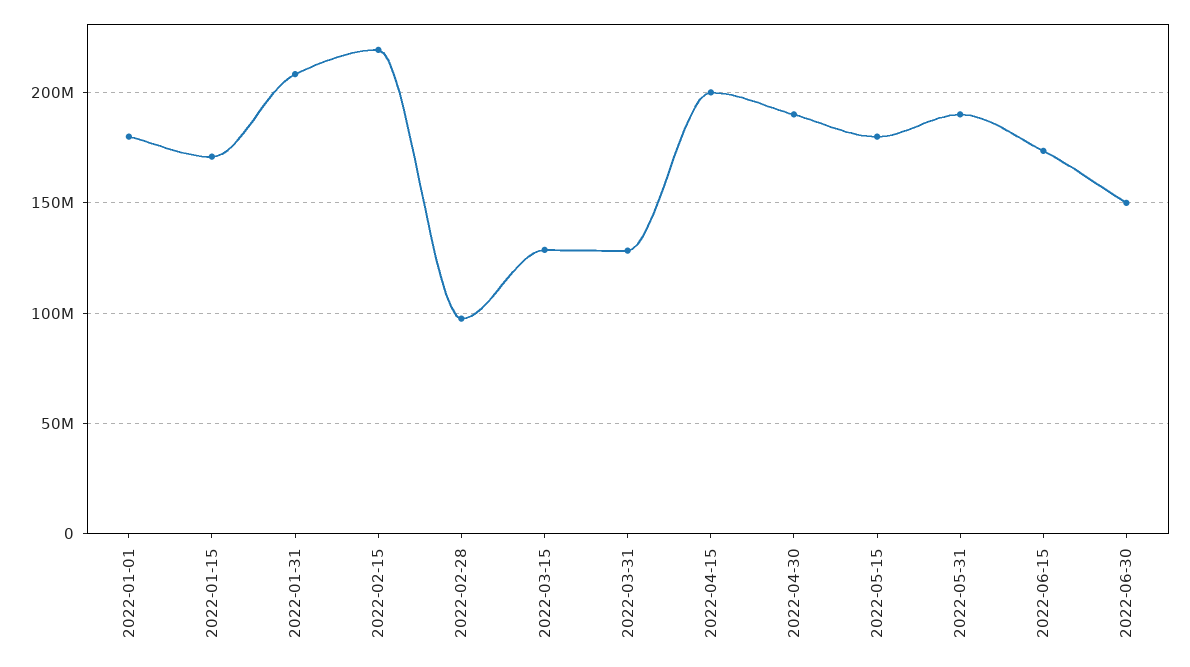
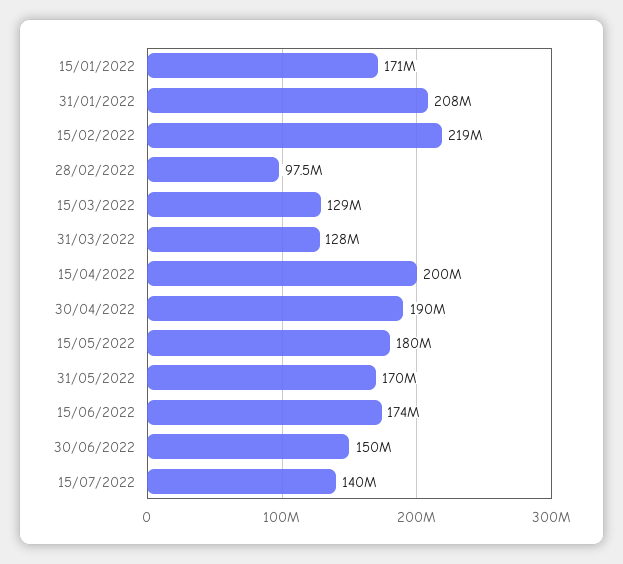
2022-01-01: 180000000 -> none
2022-05-31: 190000000 -> 170000000
15/07/2022: none -> 140000000

